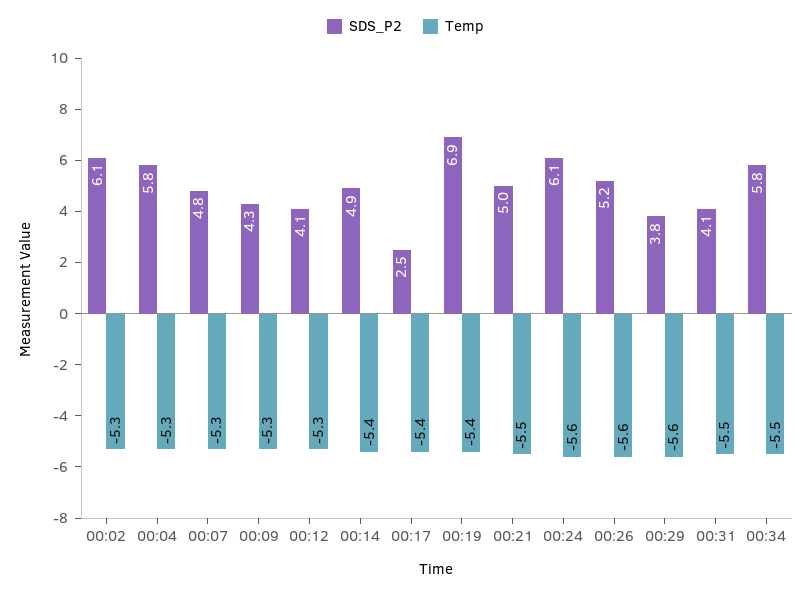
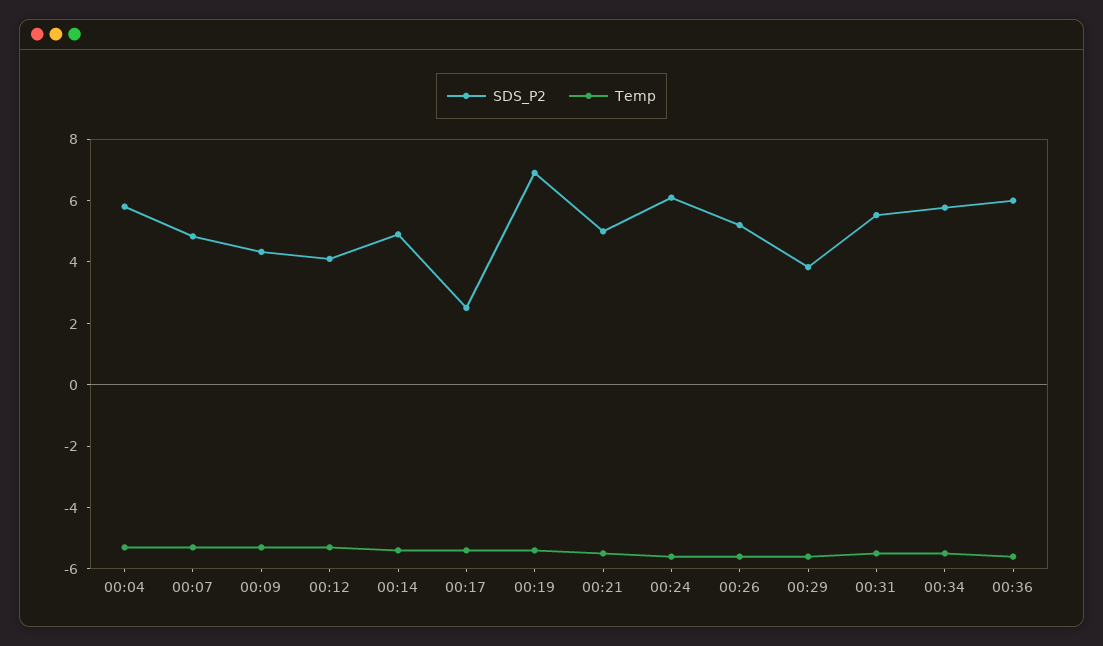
SDS_P2, 00:02: 6.1 -> none
Temp, 00:02: -5.3 -> none
SDS_P2, 00:31: 4.1 -> 5.5
SDS_P2, 00:36: none -> 6
Temp, 00:36: none -> -5.5

